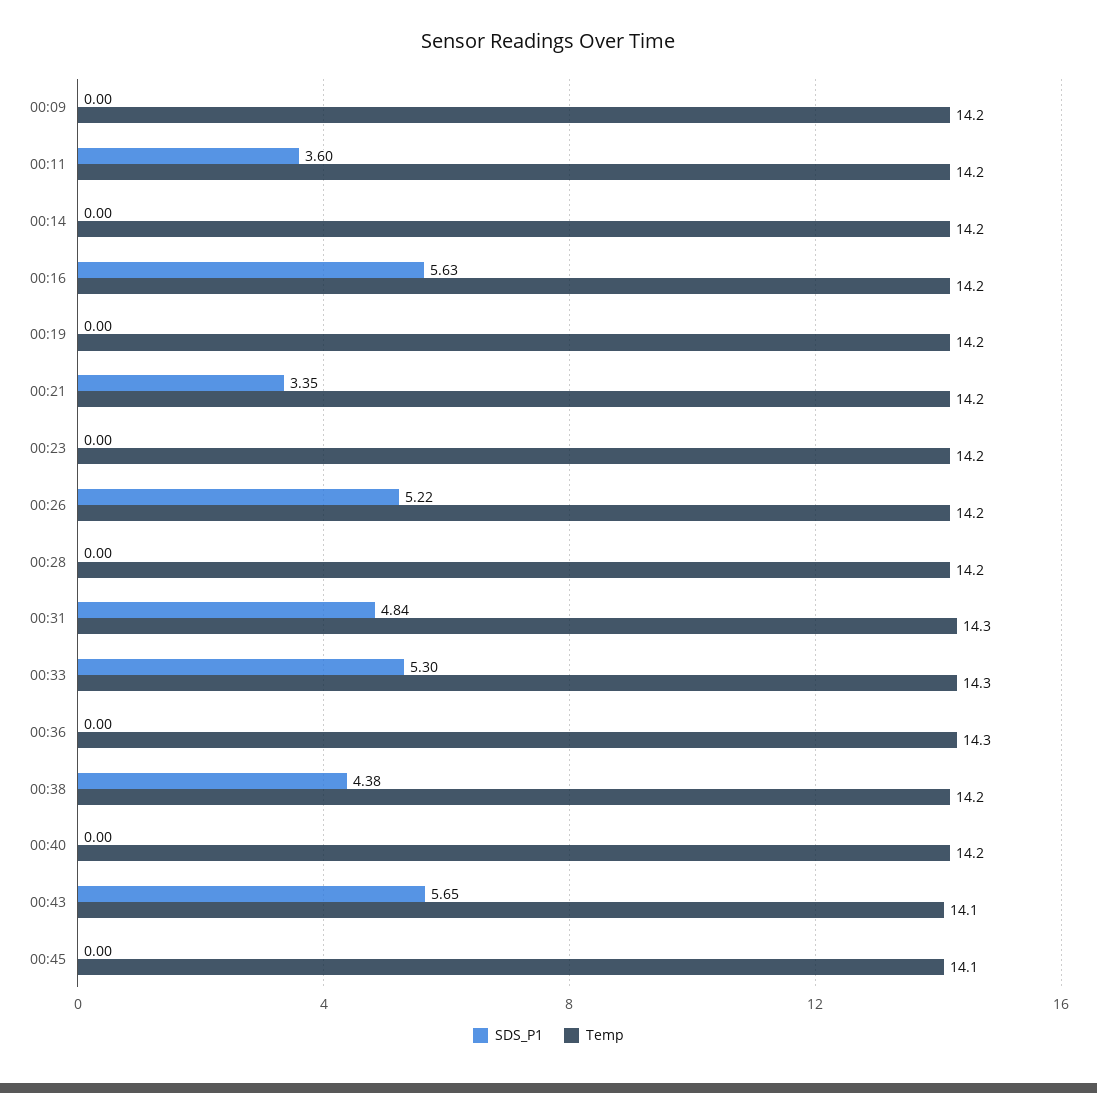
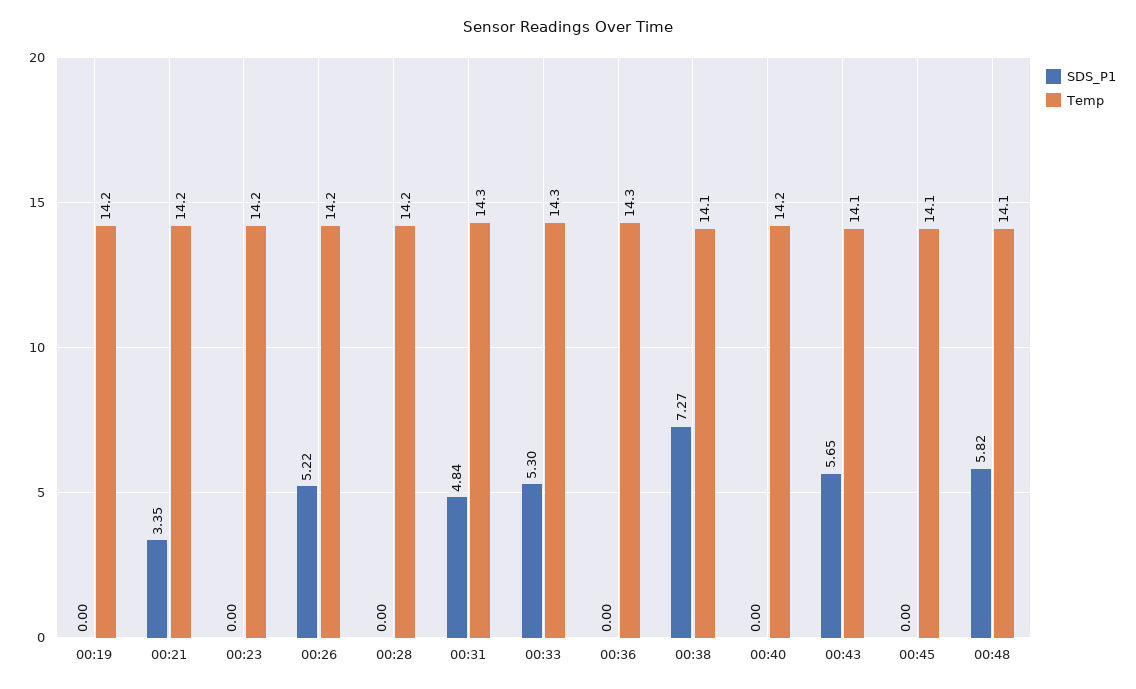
SDS_P1, 00:09: 0 -> none
Temp, 00:09: 14.2 -> none
SDS_P1, 00:11: 3.6 -> none
Temp, 00:11: 14.2 -> none
SDS_P1, 00:14: 0 -> none
Temp, 00:14: 14.2 -> none
SDS_P1, 00:16: 5.63 -> none
Temp, 00:16: 14.2 -> none
SDS_P1, 00:38: 4.38 -> 7.27
Temp, 00:38: 14.2 -> 14.1
SDS_P1, 00:48: none -> 5.82
Temp, 00:48: none -> 14.1

